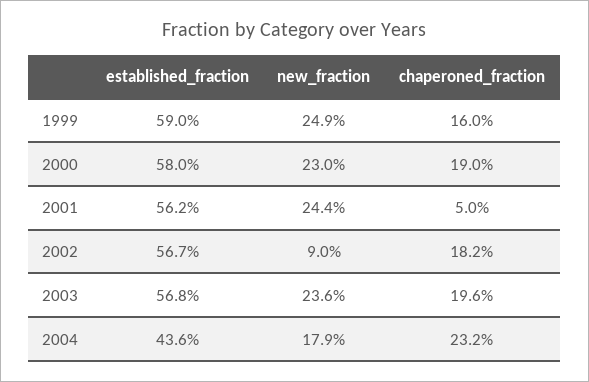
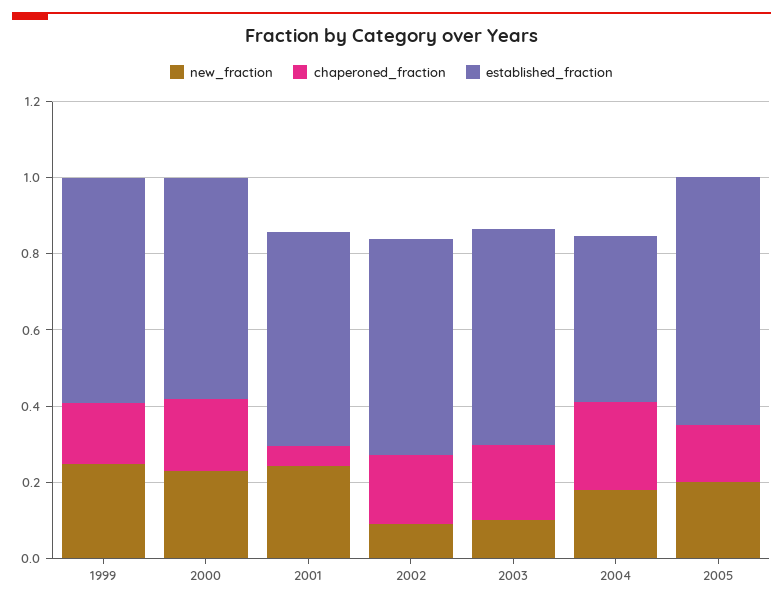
new_fraction, 2003: 0.236 -> 0.1
new_fraction, 2005: none -> 0.2
chaperoned_fraction, 2005: none -> 0.15
established_fraction, 2005: none -> 0.65

